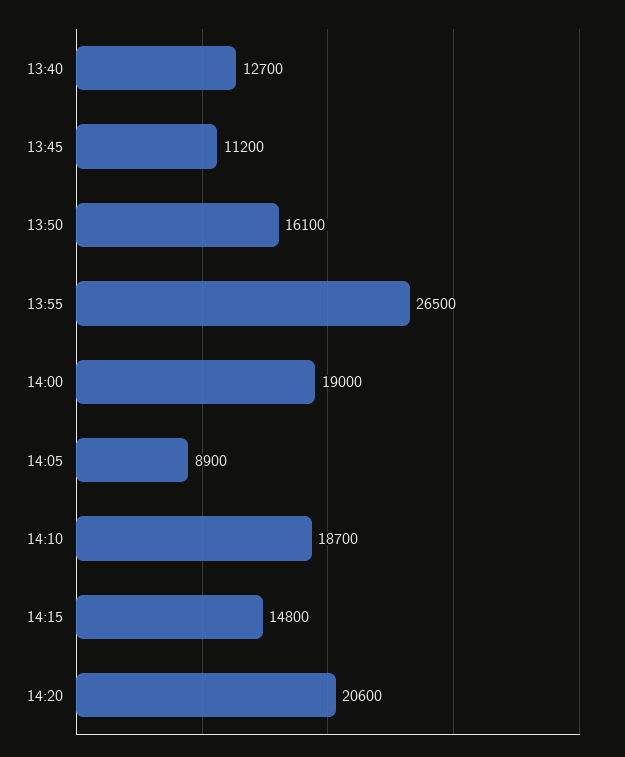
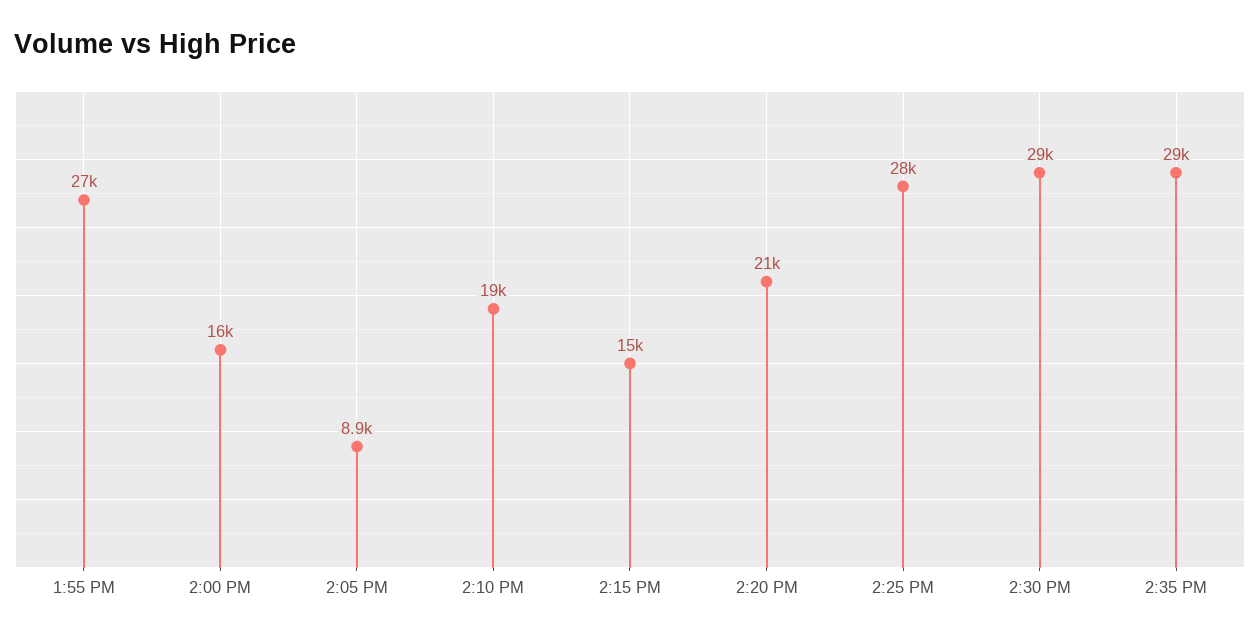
13:40: 12700 -> none
13:45: 11200 -> none
13:50: 16100 -> none
14:00: 19000 -> 16000
2:25 PM: none -> 28000
2:30 PM: none -> 29000
2:35 PM: none -> 29000

